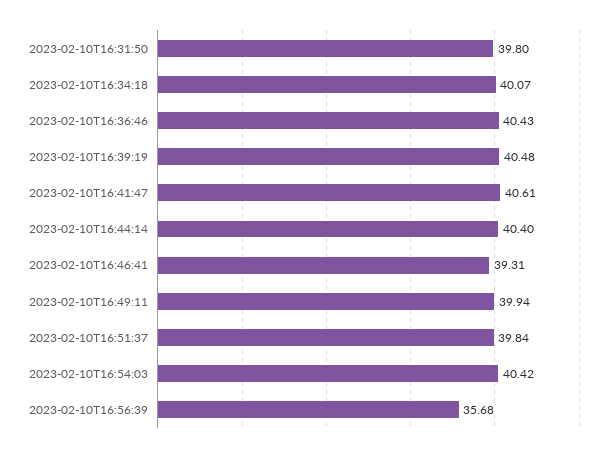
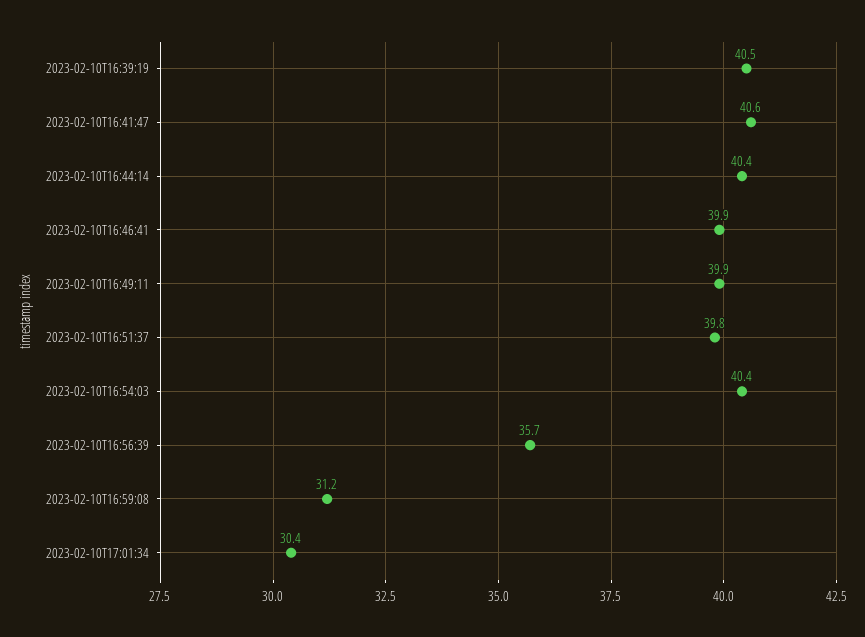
2023-02-10T16:31:50: 39.8 -> none
2023-02-10T16:34:18: 40.07 -> none
2023-02-10T16:36:46: 40.43 -> none
2023-02-10T16:46:41: 39.31 -> 39.9
2023-02-10T16:59:08: none -> 31.2
2023-02-10T17:01:34: none -> 30.4

